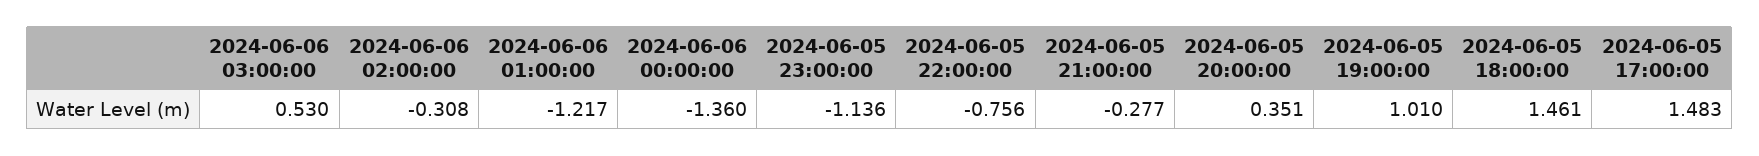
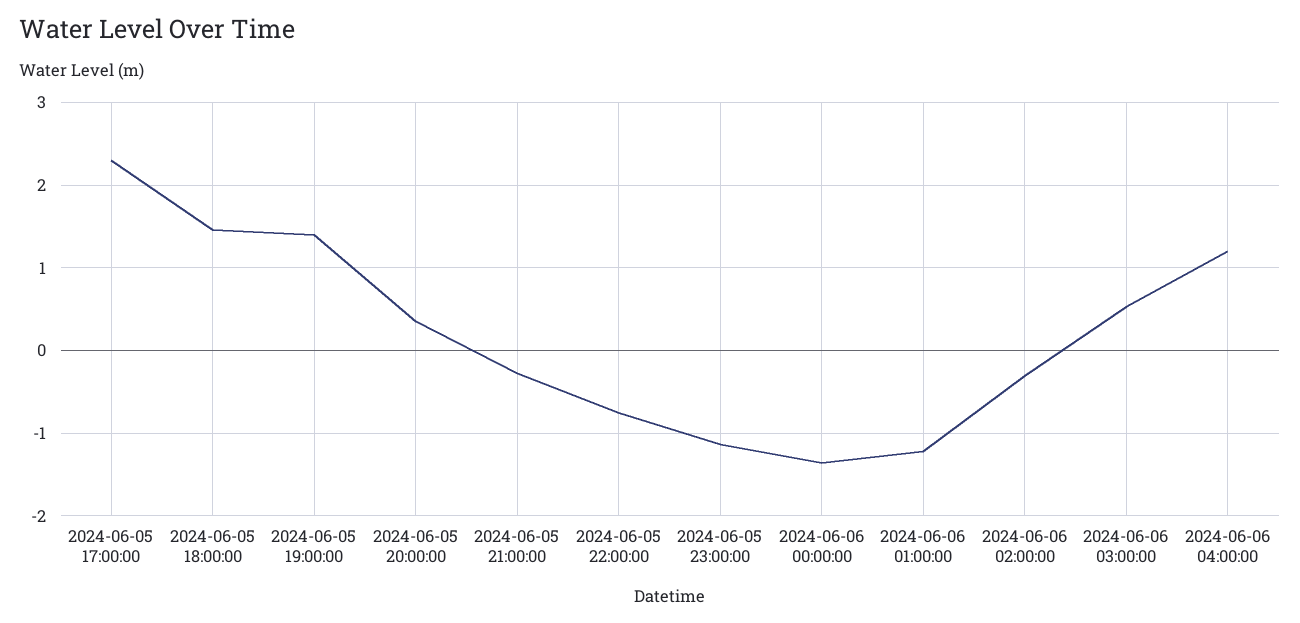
2024-06-05 19:00:00: 1.01 -> 1.4
2024-06-05 17:00:00: 1.483 -> 2.3
2024-06-06 04:00:00: none -> 1.2

